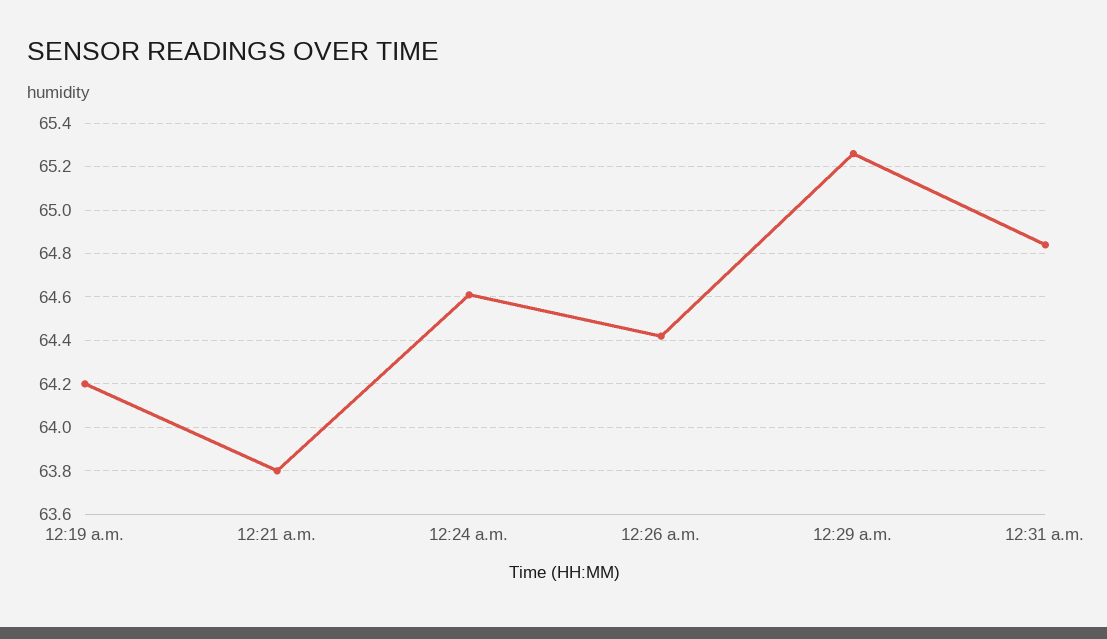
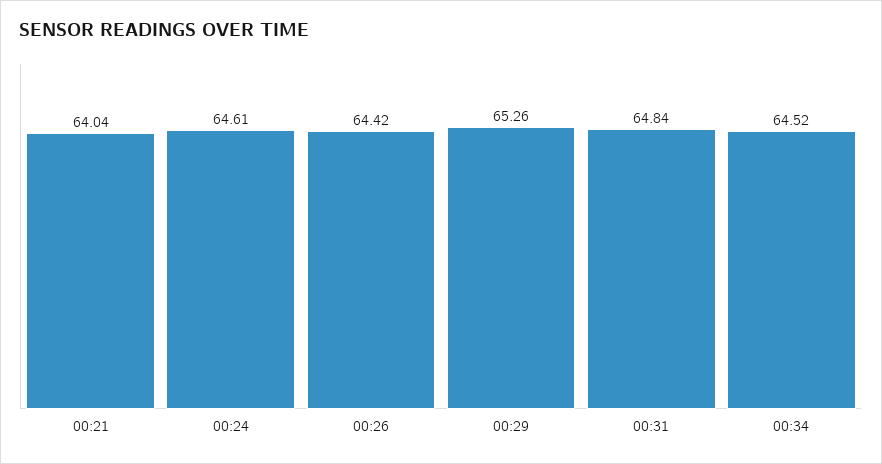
12:19 a.m.: 64.2 -> none
12:21 a.m.: 63.8 -> 64.04
00:34: none -> 64.52

